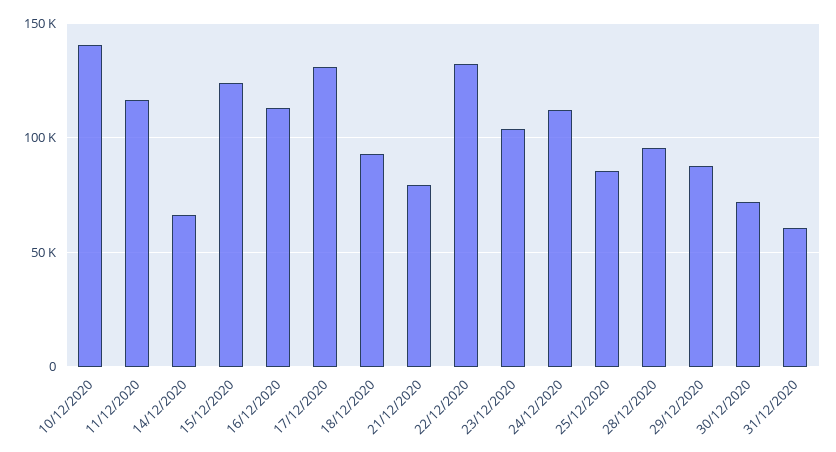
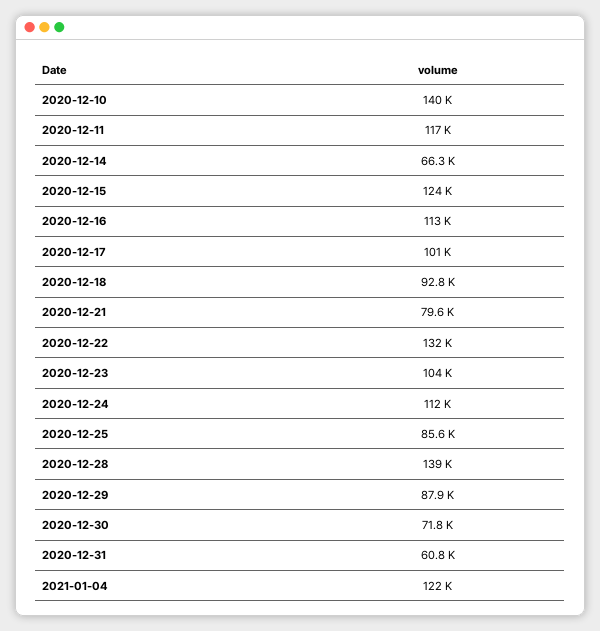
17/12/2020: 130000 -> 101000
28/12/2020: 95000 -> 139000
2021-01-04: none -> 122000

